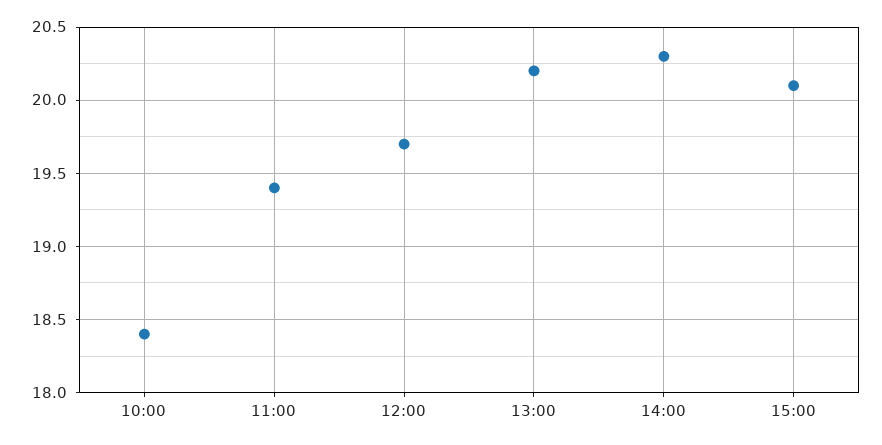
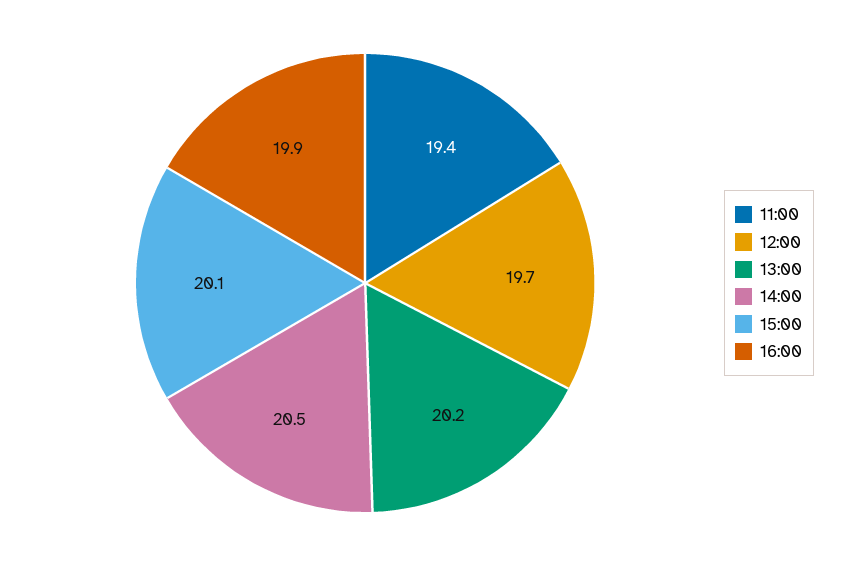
10:00: 18.4 -> none
14:00: 20.3 -> 20.5
16:00: none -> 19.9

